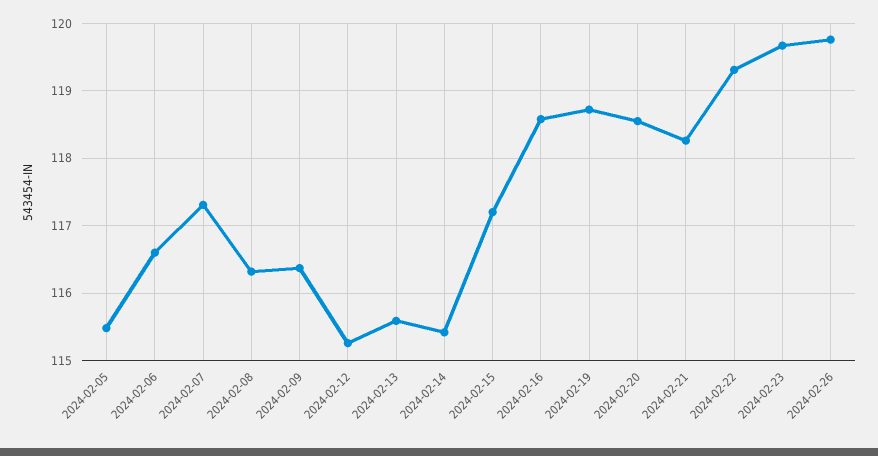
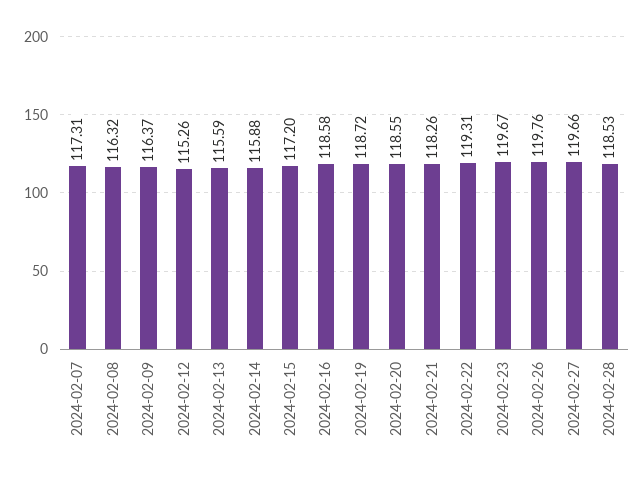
2024-02-05: 115.5 -> none
2024-02-06: 116.6 -> none
2024-02-14: 115.4 -> 115.88
2024-02-27: none -> 119.66
2024-02-28: none -> 118.53

